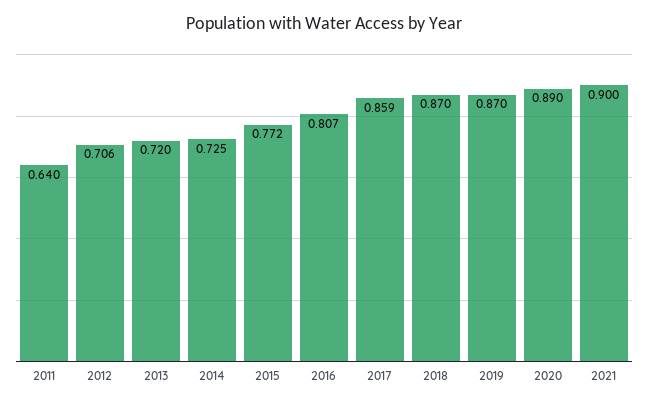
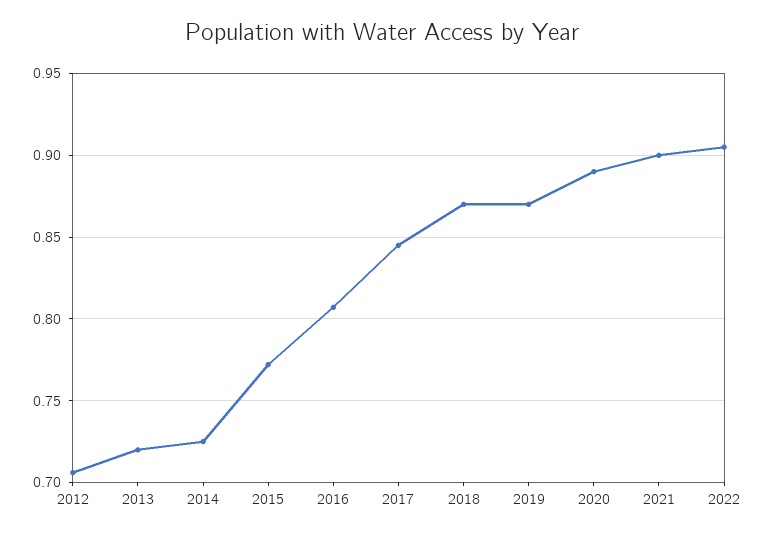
2011: 0.64 -> none
2017: 0.859 -> 0.845
2022: none -> 0.905

